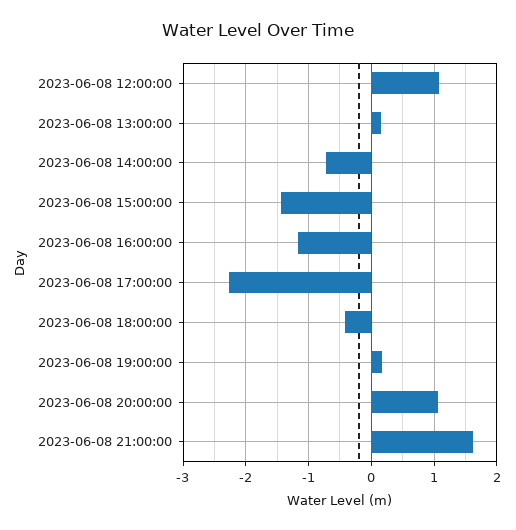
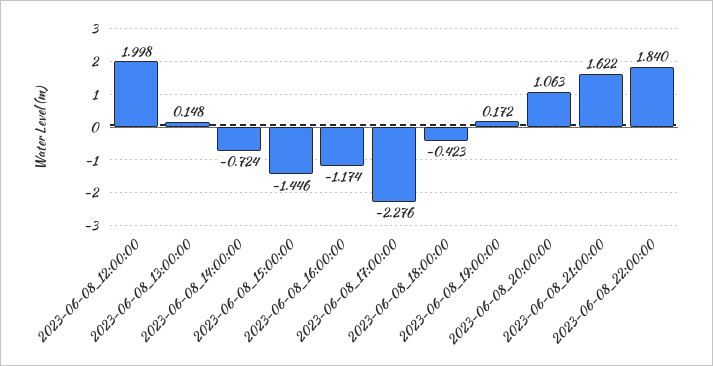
2023-06-08 12:00:00: 1.1 -> 1.998
2023-06-08_22:00:00: none -> 1.84

